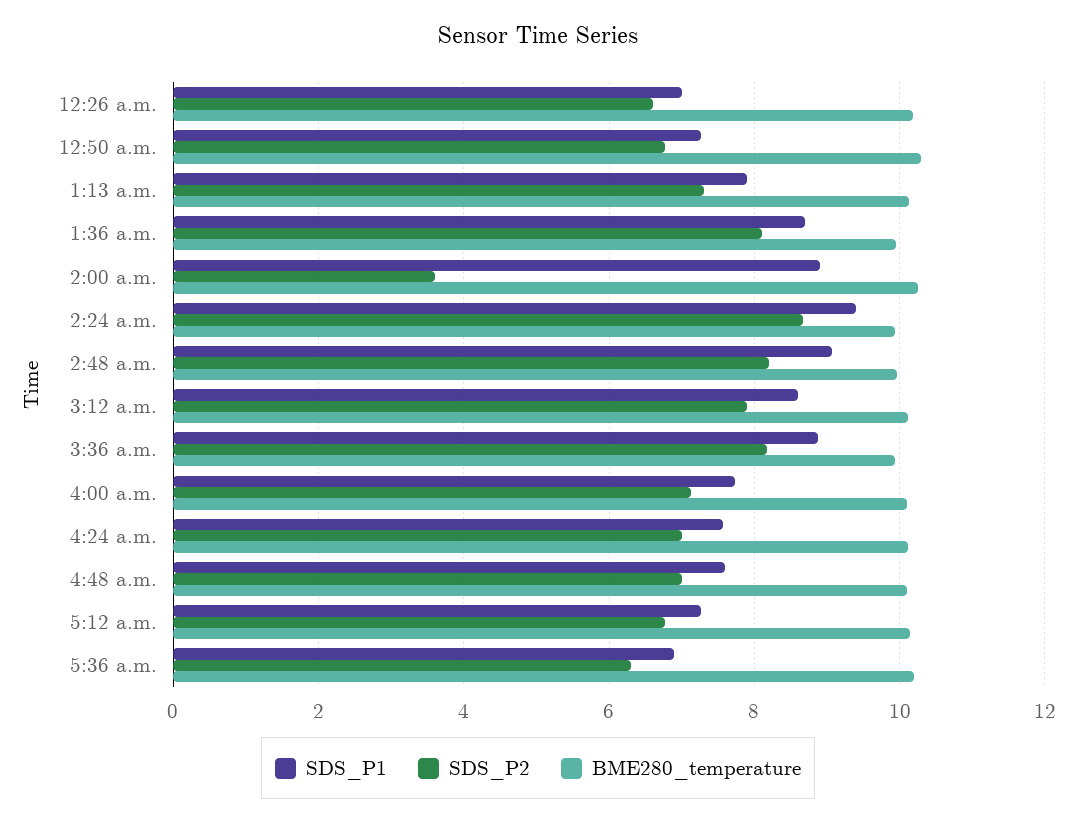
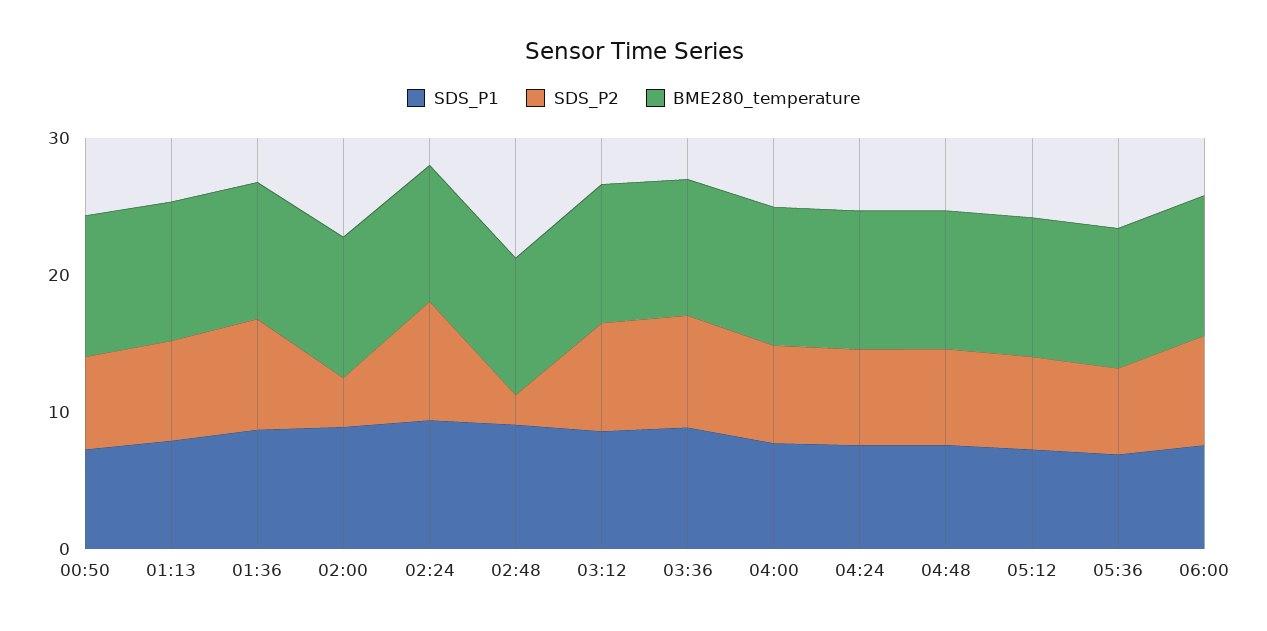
SDS_P1, 12:26 a.m.: 7 -> none
SDS_P2, 12:26 a.m.: 6.6 -> none
BME280_temperature, 12:26 a.m.: 10.2 -> none
SDS_P2, 2:48 a.m.: 8.2 -> 2
SDS_P1, 06:00: none -> 8
SDS_P2, 06:00: none -> 8
BME280_temperature, 06:00: none -> 10

